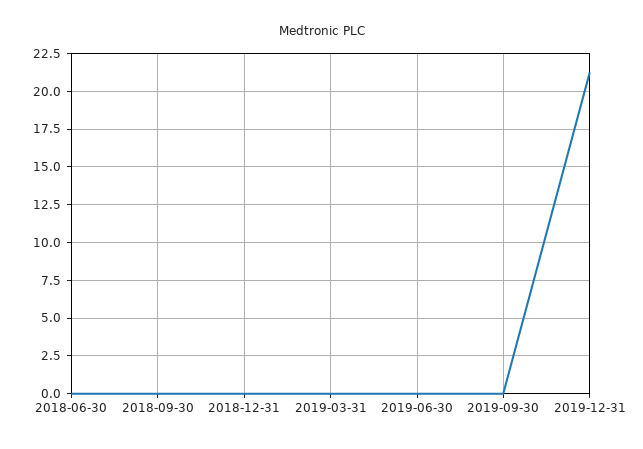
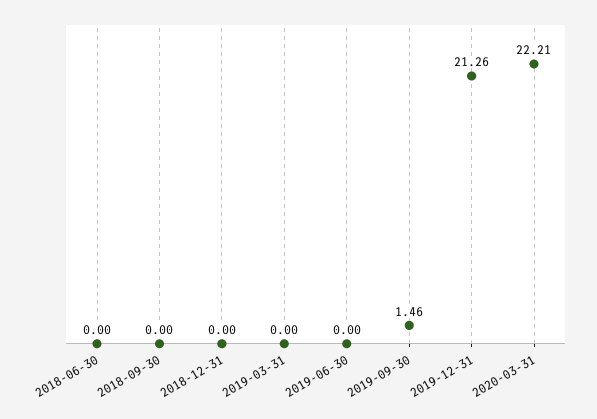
2019-09-30: 0 -> 1.46
2020-03-31: none -> 22.21

